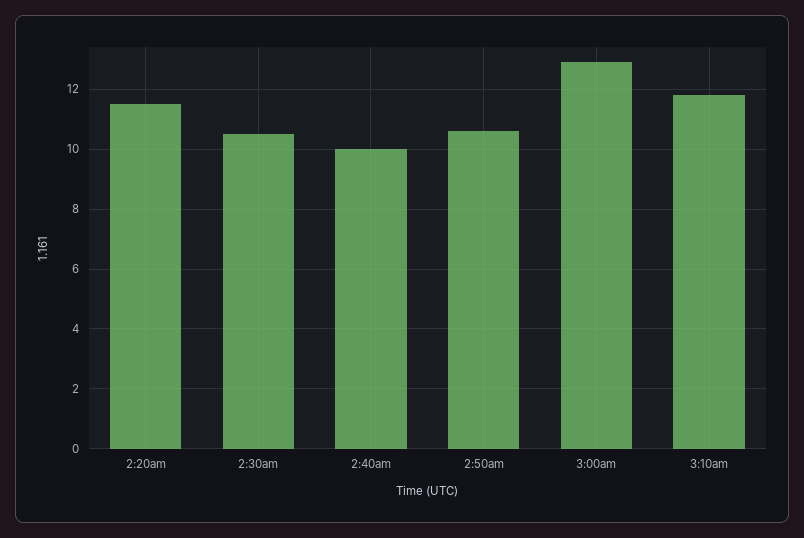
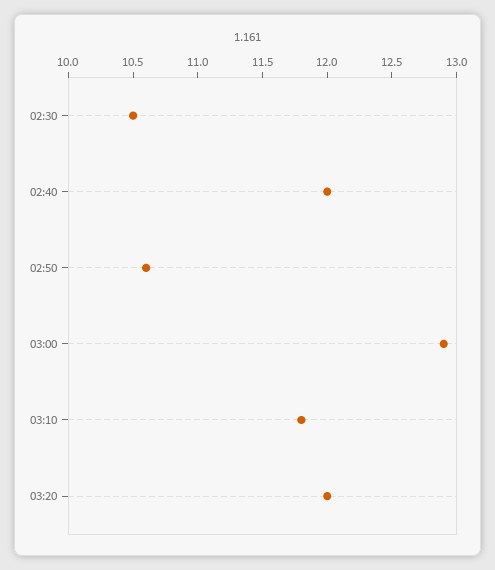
2:20am: 11.5 -> none
2:40am: 10 -> 12
03:20: none -> 12

